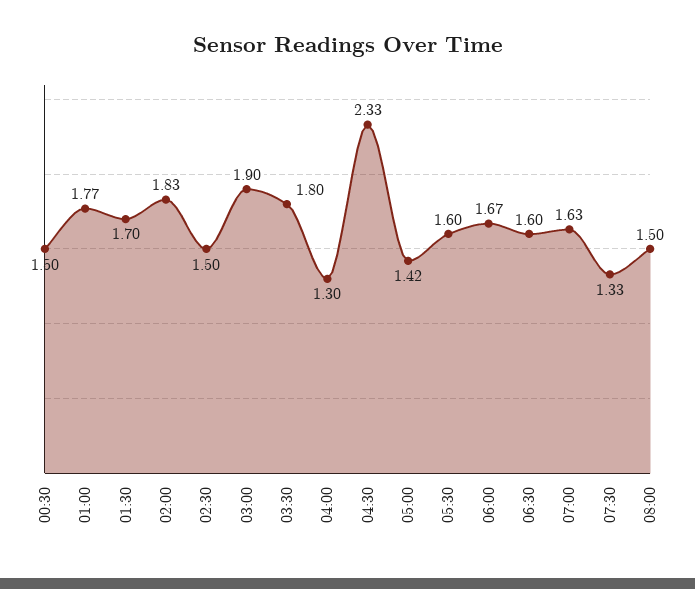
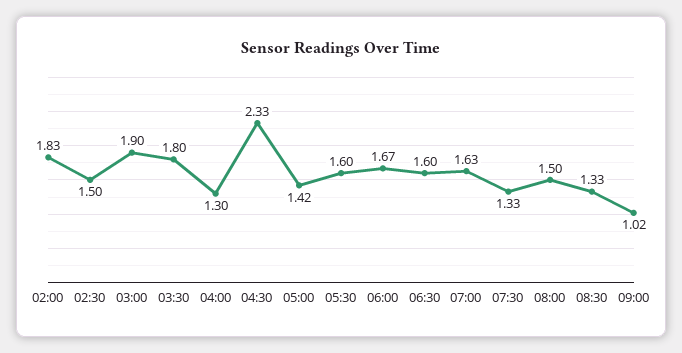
00:30: 1.5 -> none
01:00: 1.77 -> none
01:30: 1.7 -> none
08:30: none -> 1.33
09:00: none -> 1.02

